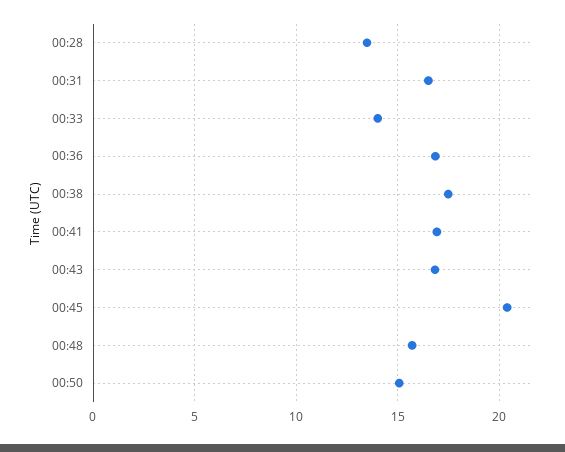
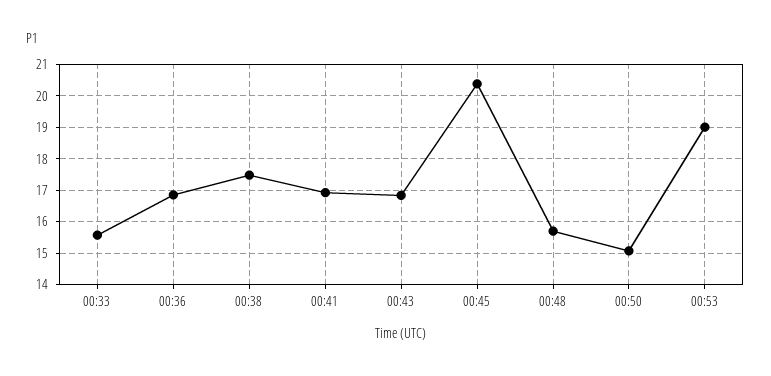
00:28: 13.5 -> none
00:31: 16.5 -> none
00:33: 14 -> 15.6
00:53: none -> 19

